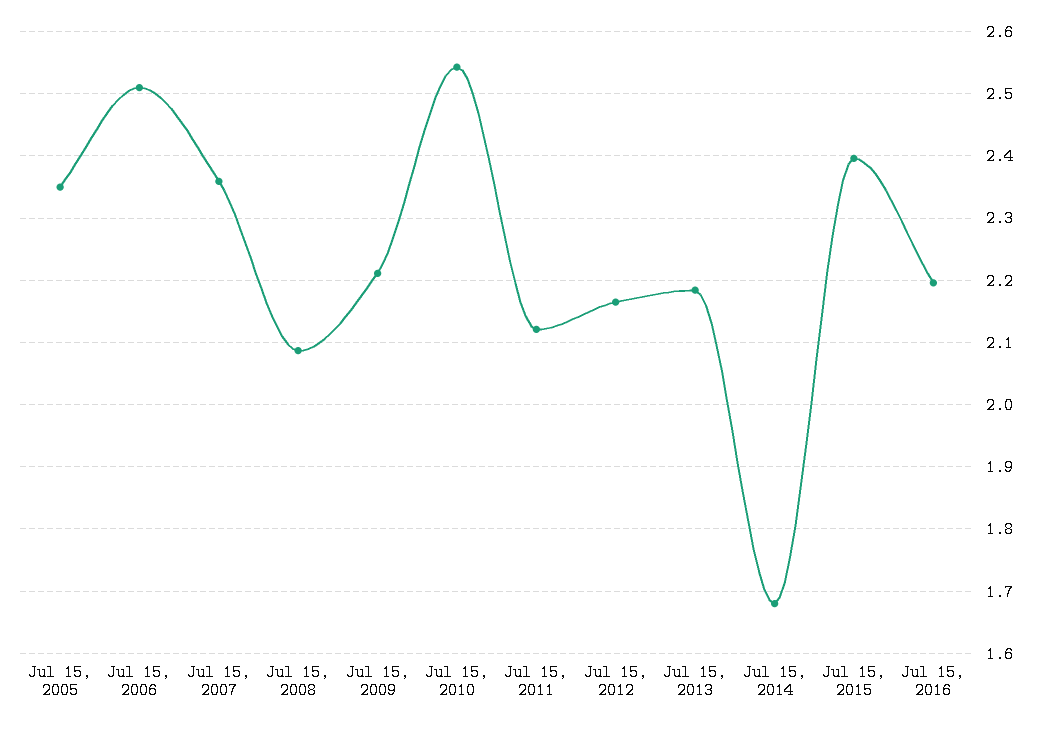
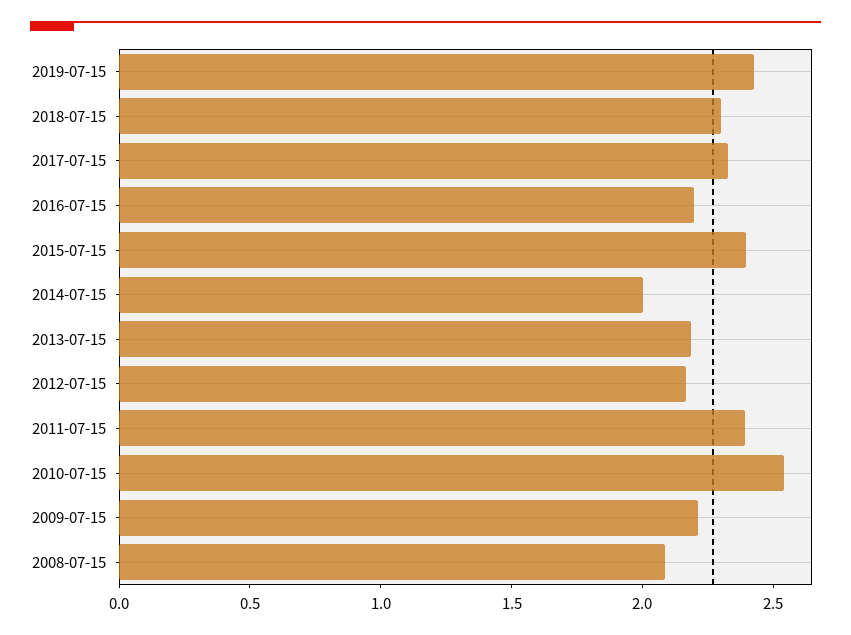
Jul 15, 2005: 2.35 -> none
Jul 15, 2006: 2.51 -> none
Jul 15, 2007: 2.36 -> none
Jul 15, 2011: 2.12 -> 2.4
Jul 15, 2014: 1.68 -> 2
2019-07-15: none -> 2.4
2018-07-15: none -> 2.3
2017-07-15: none -> 2.3

